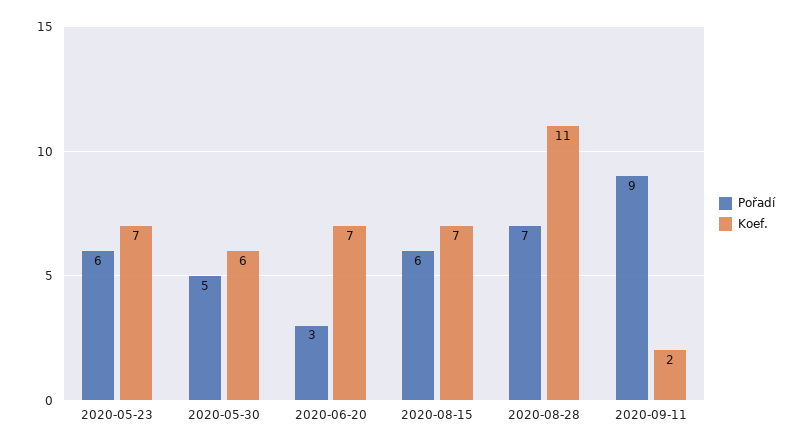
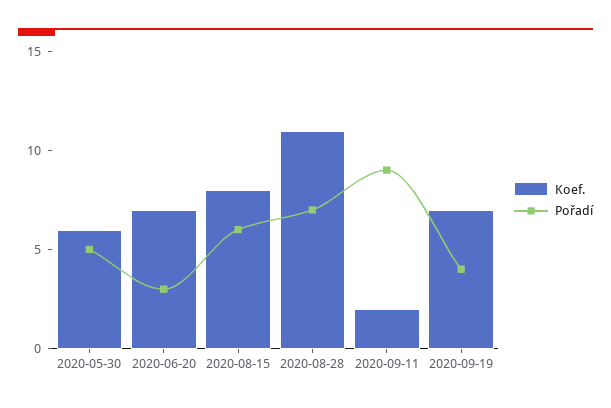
Pořadí, 2020-05-23: 6 -> none
Koef., 2020-05-23: 7 -> none
Koef., 2020-08-15: 7 -> 8
Koef., 2020-09-19: none -> 7
Pořadí, 2020-09-19: none -> 4

